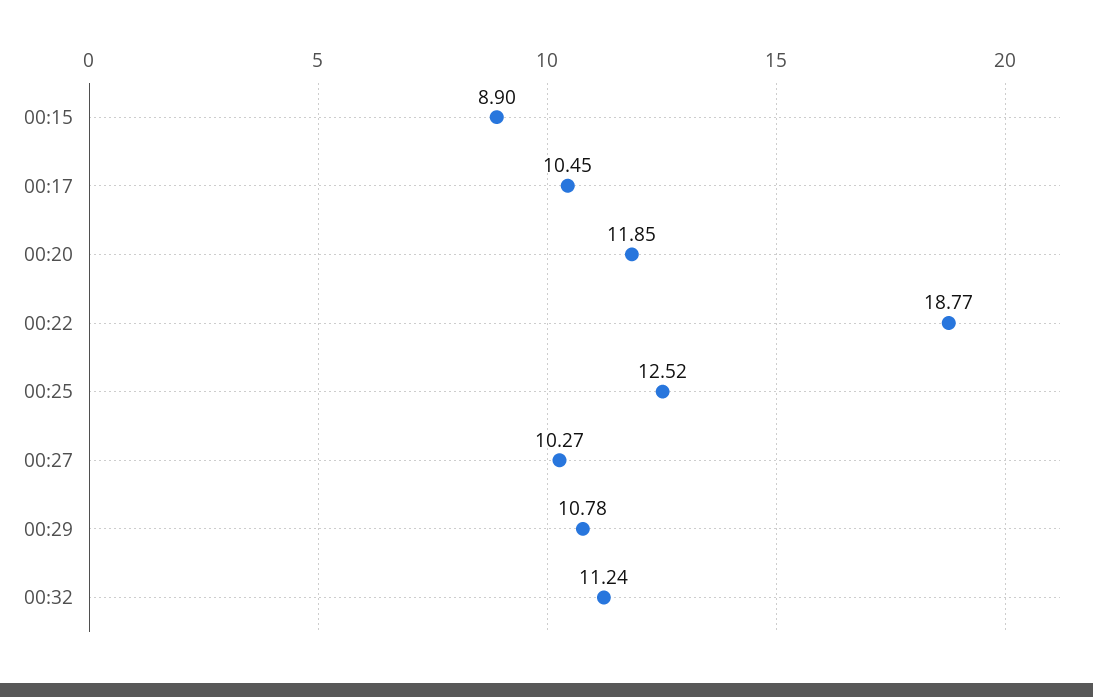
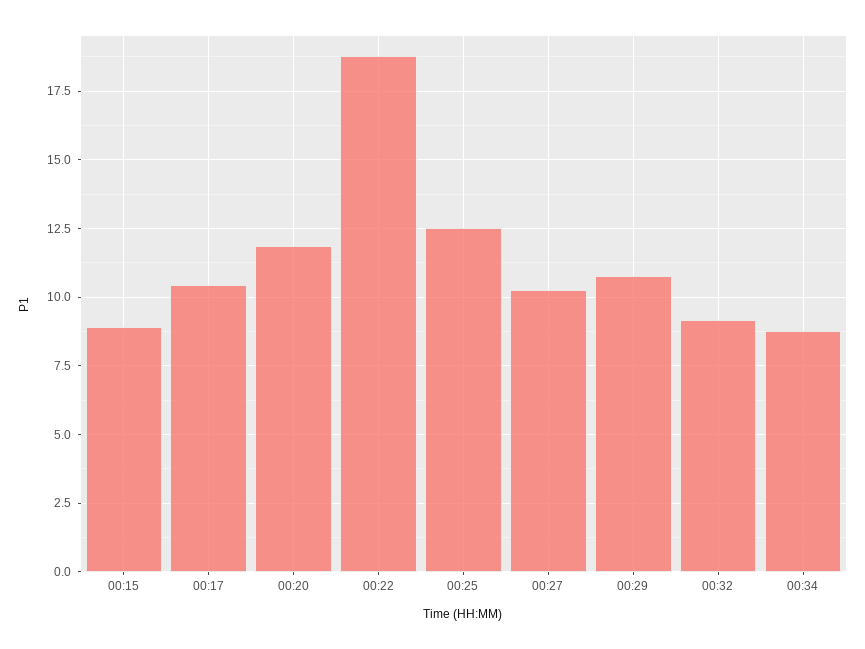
00:32: 11.24 -> 9.25
00:34: none -> 8.75

